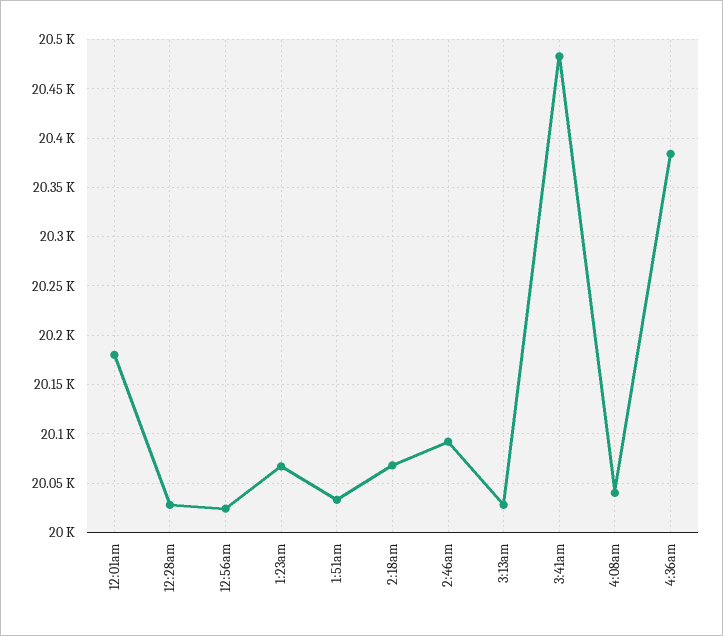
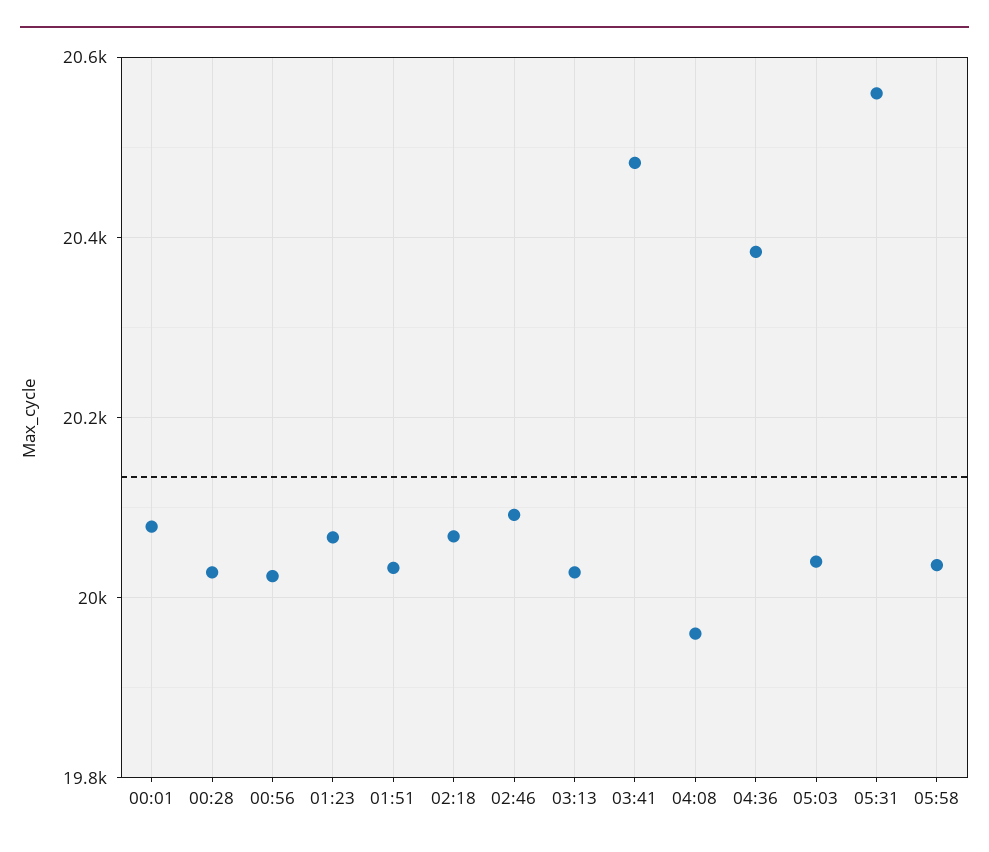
12:01am: 20180 -> 20080
4:08am: 20040 -> 19960
05:03: none -> 20040
05:31: none -> 20560
05:58: none -> 20040

